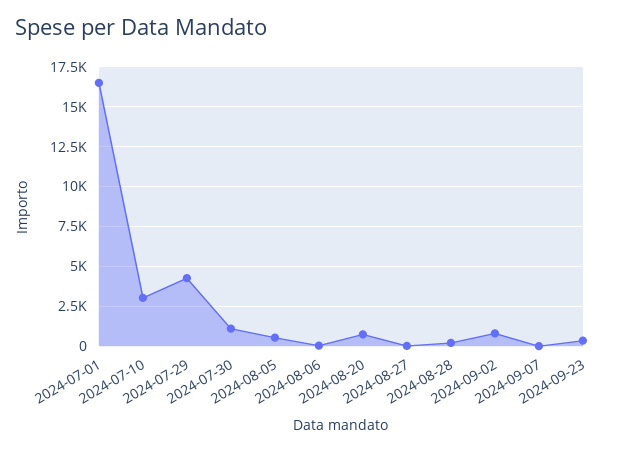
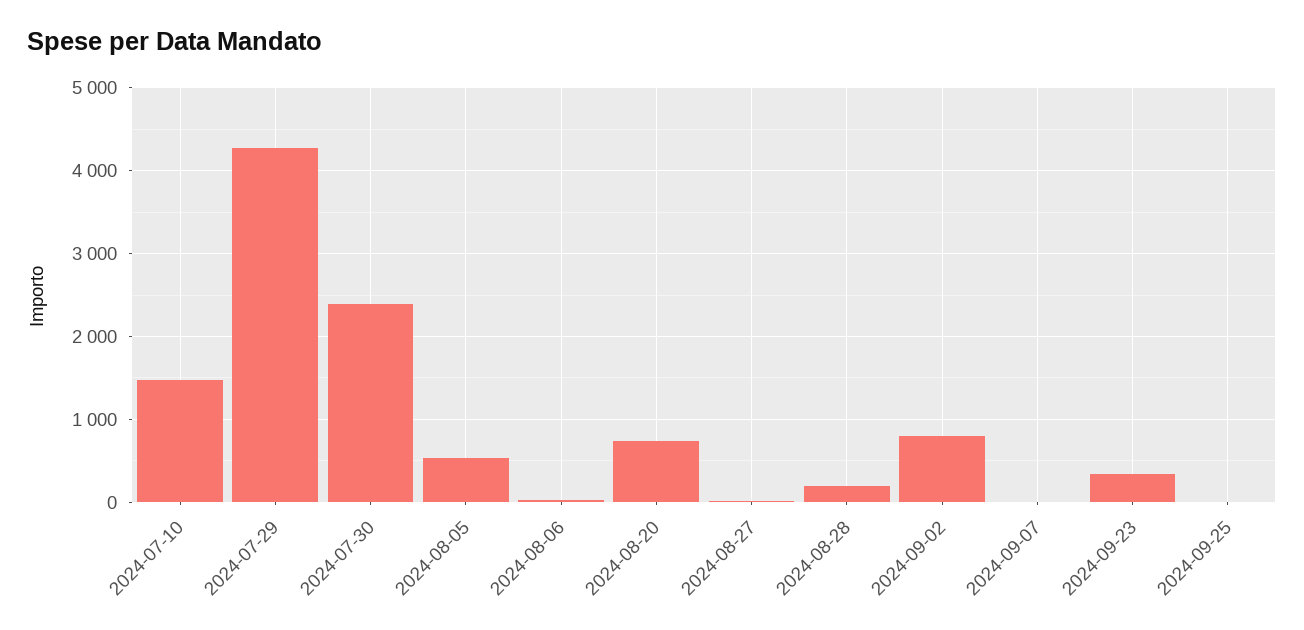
2024-07-01: 16500 -> none
2024-07-10: 3000 -> 1500
2024-07-30: 1000 -> 2400
2024-09-25: none -> 0

